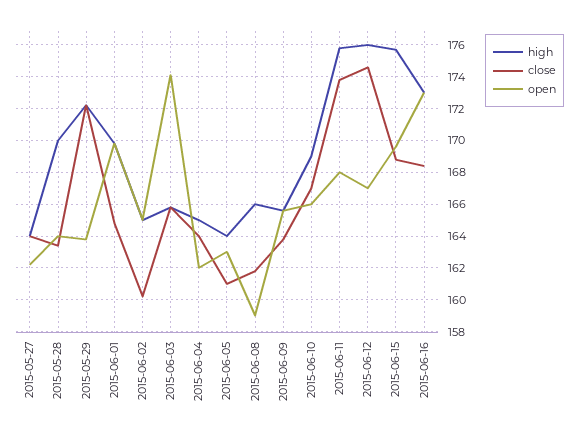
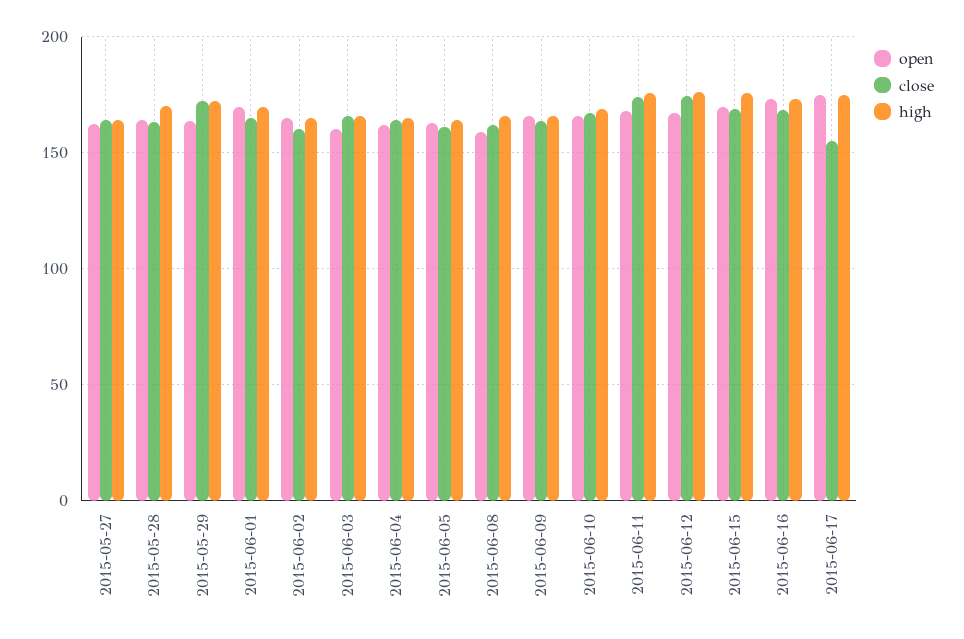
open, 2015-06-03: 174 -> 160
open, 2015-06-17: none -> 175
close, 2015-06-17: none -> 155
high, 2015-06-17: none -> 175

